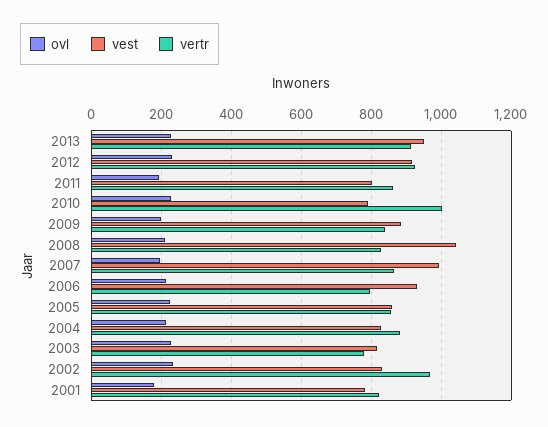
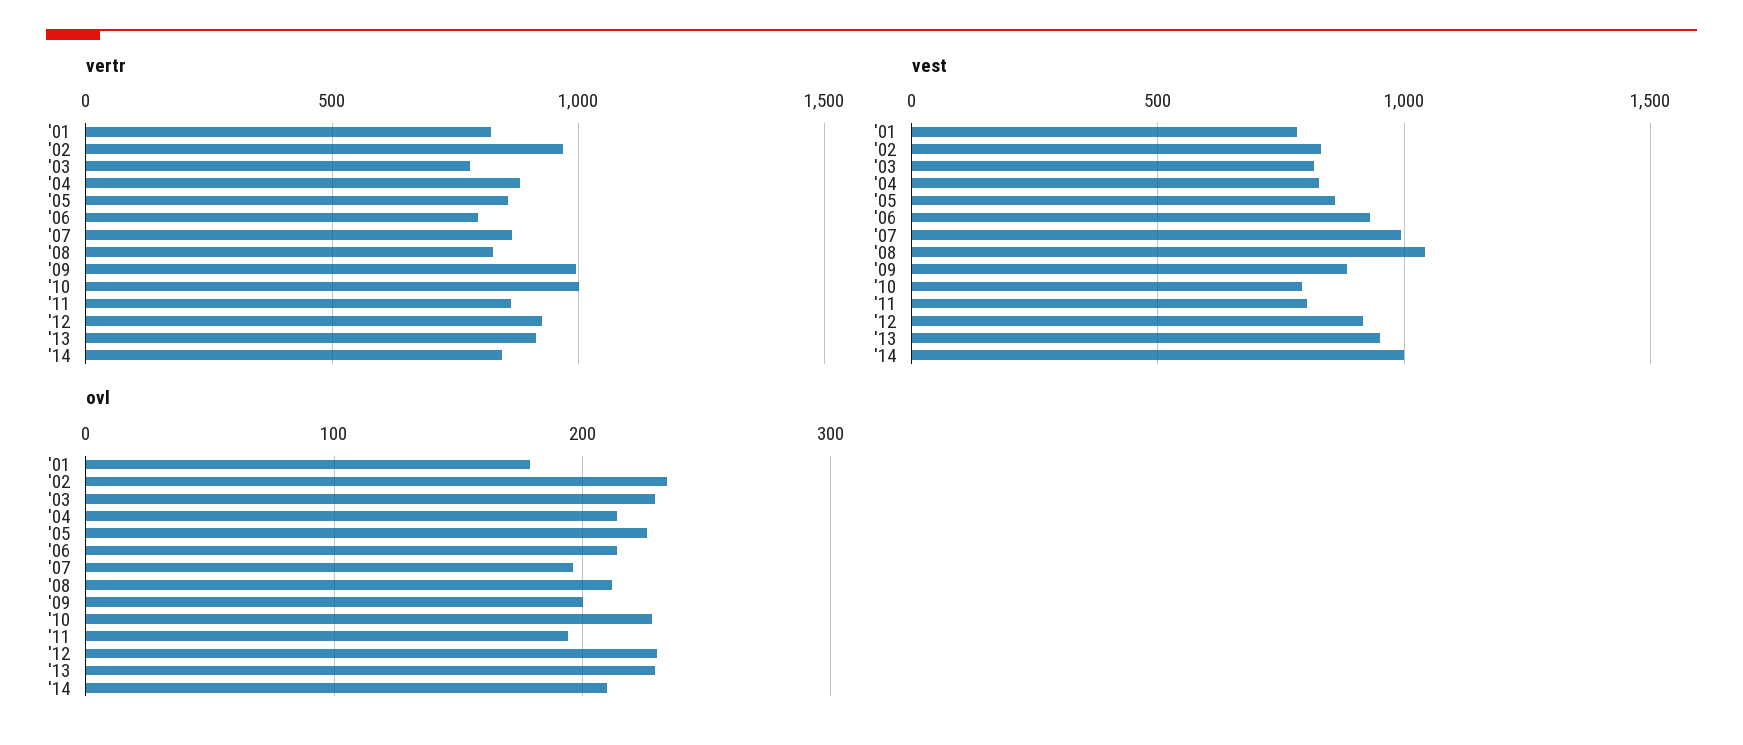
vertr, 2009: 840 -> 1000
vertr, '14: none -> 850
vest, '14: none -> 1000
ovl, '14: none -> 210

